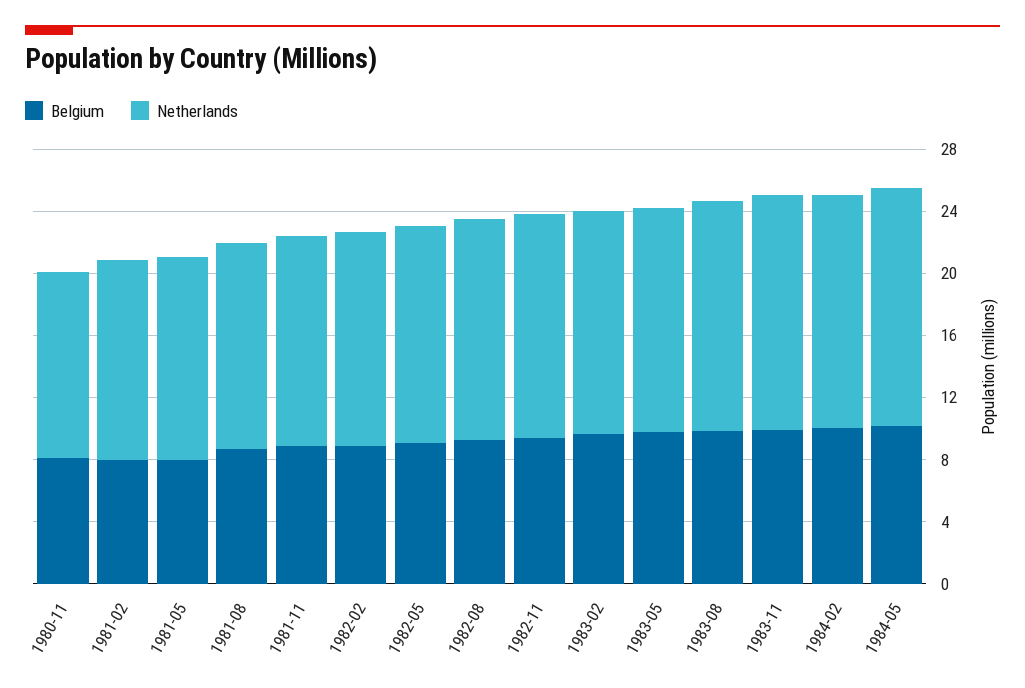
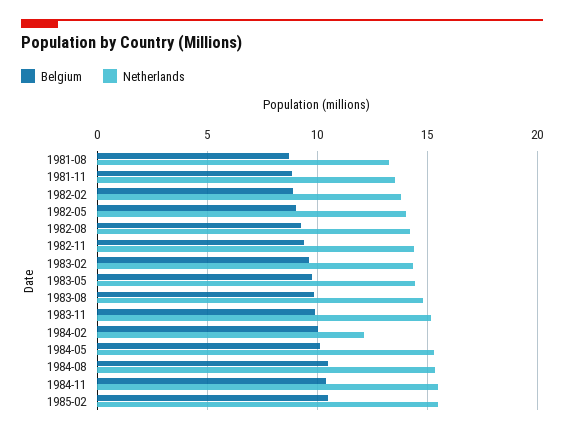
Belgium, 1980-11: 8 -> none
Netherlands, 1980-11: 12 -> none
Belgium, 1981-02: 8 -> none
Netherlands, 1981-02: 13 -> none
Belgium, 1981-05: 8 -> none
Netherlands, 1981-05: 13 -> none
Netherlands, 1984-02: 15 -> 12
Belgium, 1984-08: none -> 10.5
Netherlands, 1984-08: none -> 15.5
Belgium, 1984-11: none -> 10.5
Netherlands, 1984-11: none -> 15.5
Belgium, 1985-02: none -> 10.5
Netherlands, 1985-02: none -> 15.5

